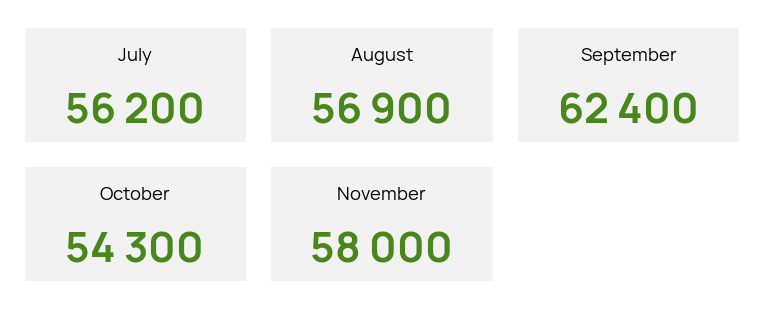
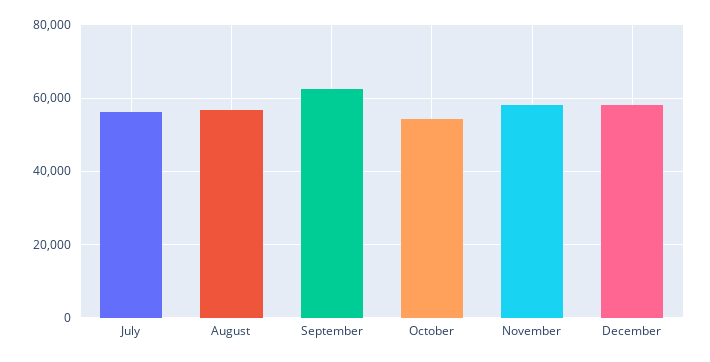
December: none -> 58000

